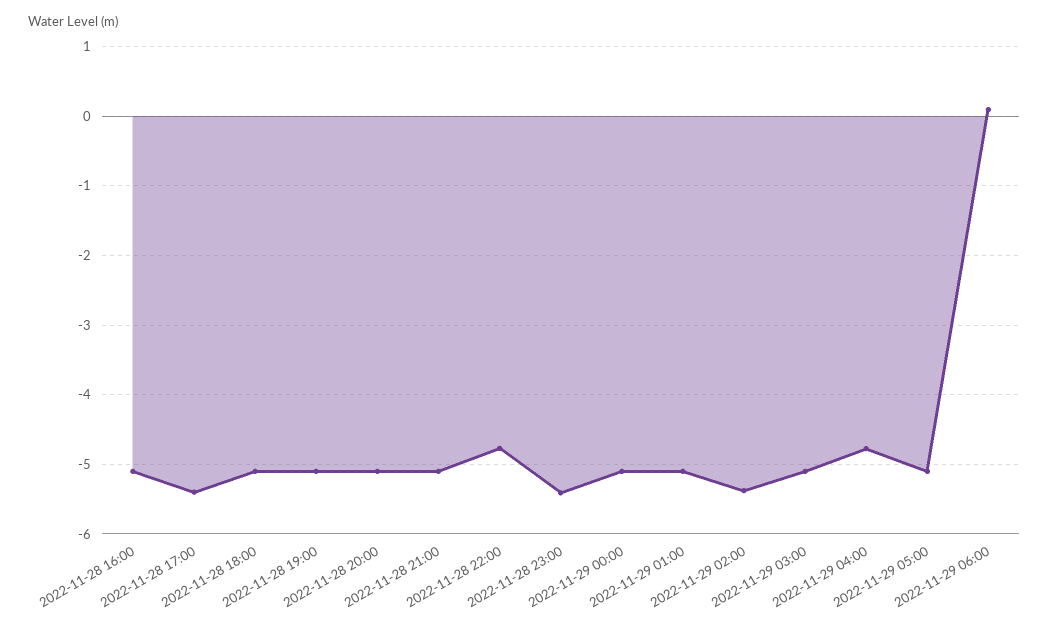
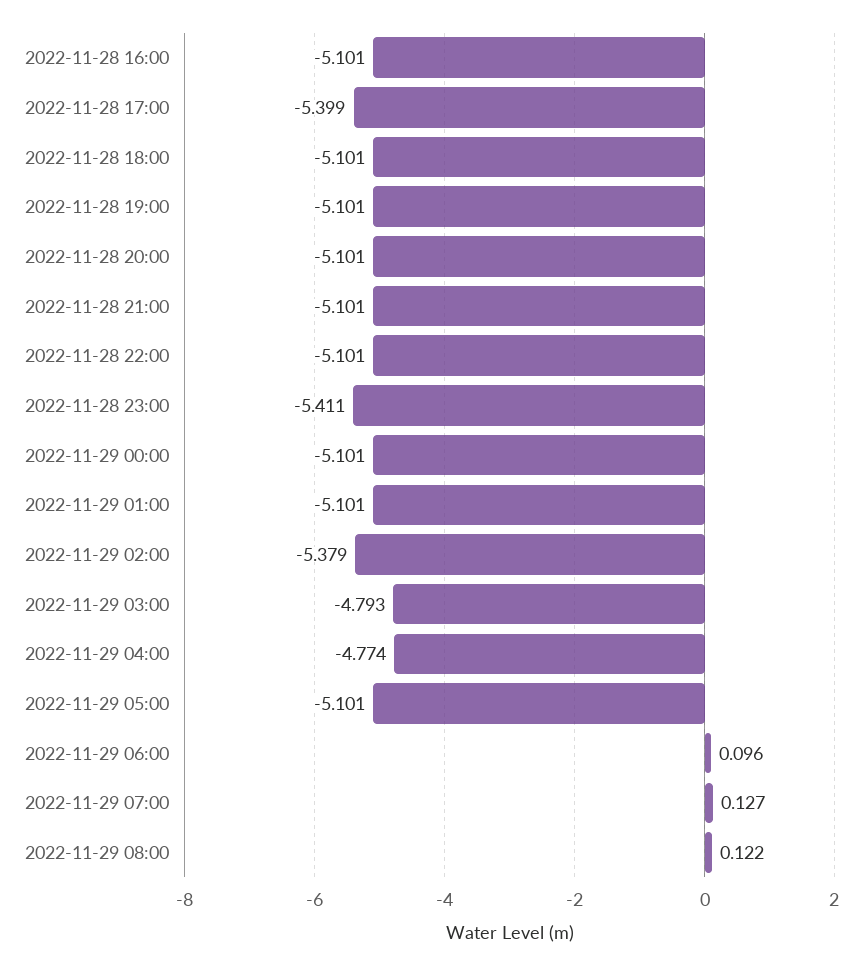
2022-11-28 22:00: -4.8 -> -5.101
2022-11-29 03:00: -5.1 -> -4.793
2022-11-29 07:00: none -> 0.127
2022-11-29 08:00: none -> 0.122

